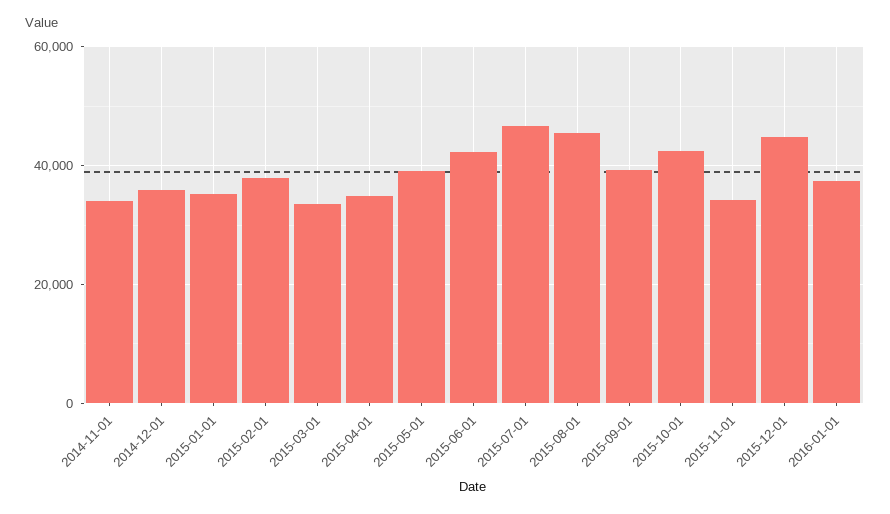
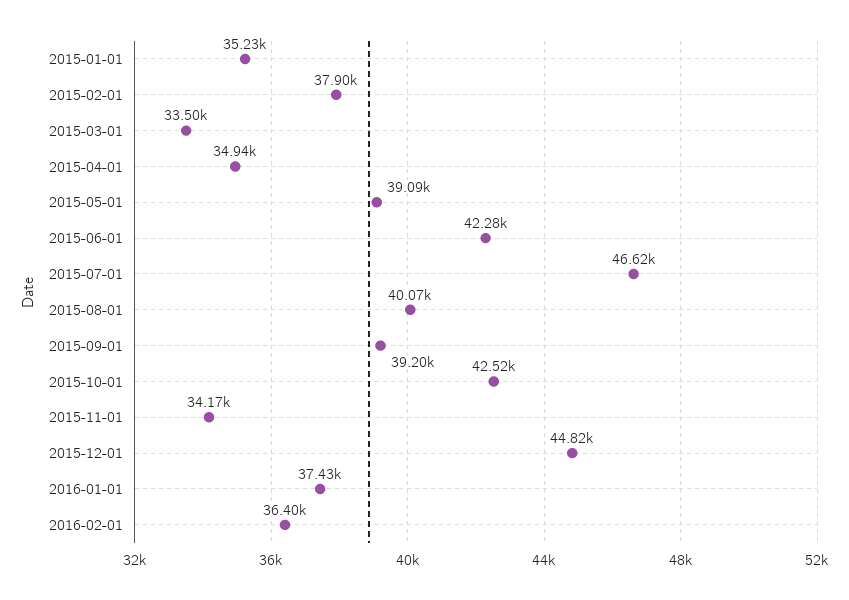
2014-11-01: 34000 -> none
2014-12-01: 36000 -> none
2015-08-01: 46000 -> 40070
2016-02-01: none -> 36400

